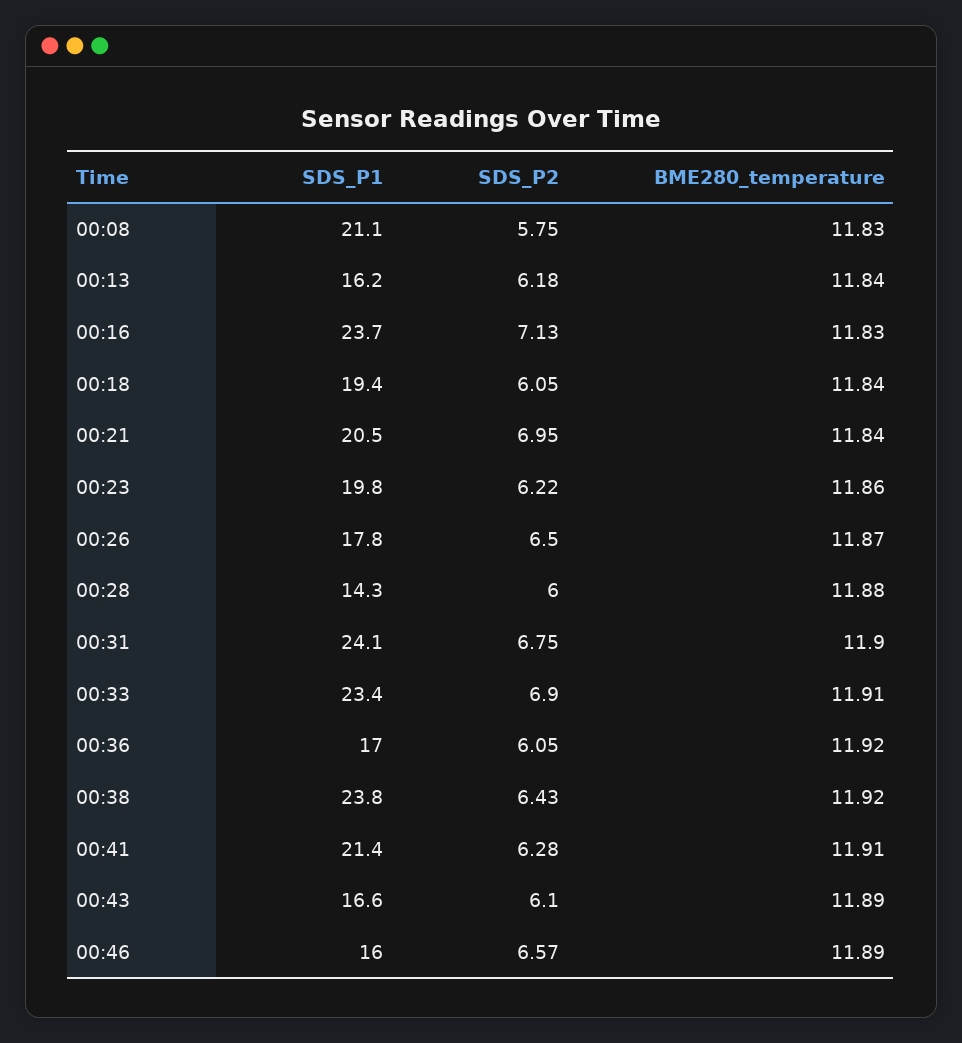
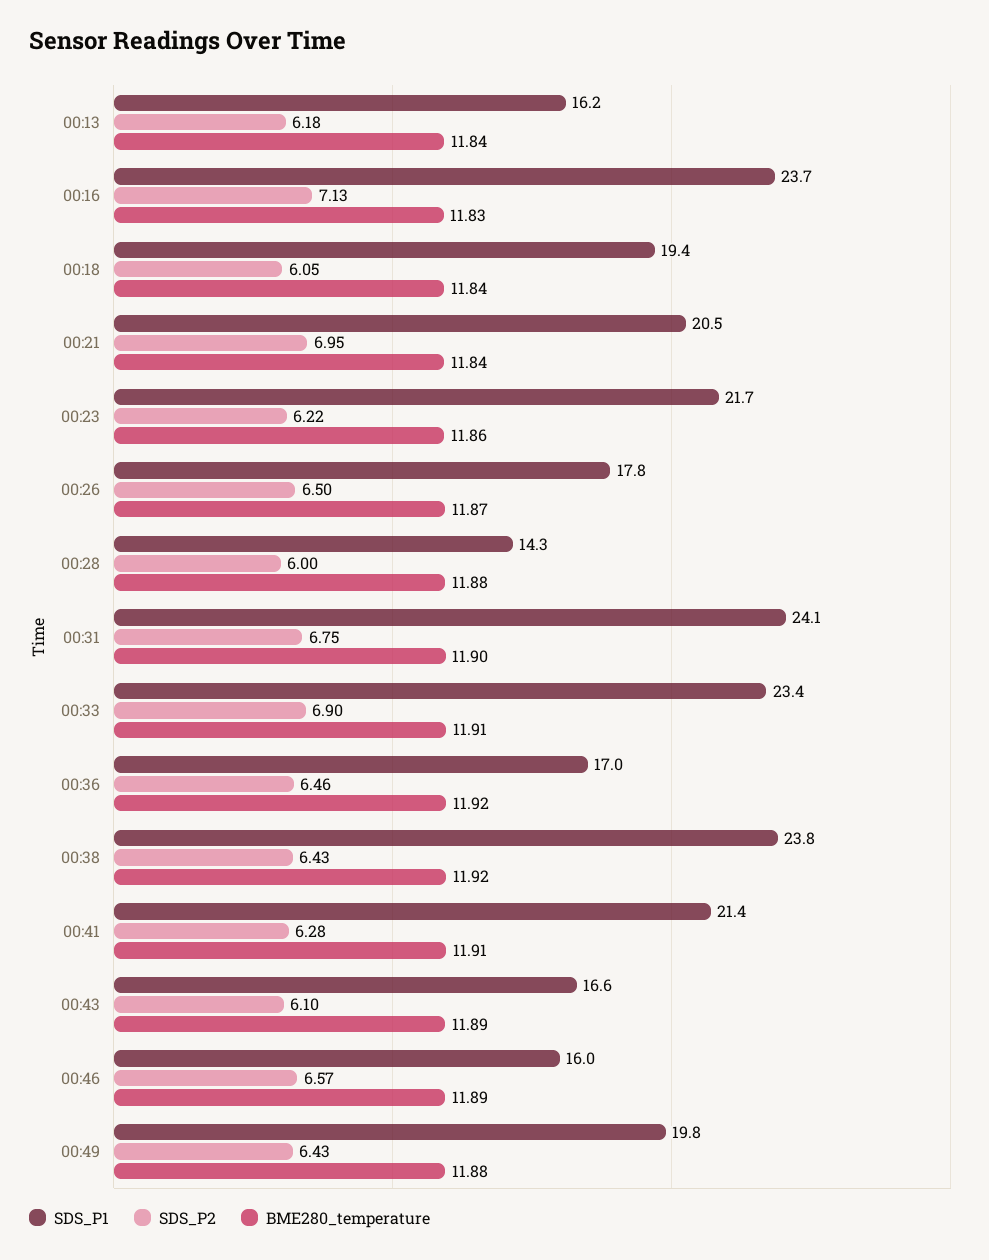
SDS_P1, 00:08: 21.1 -> none
SDS_P2, 00:08: 5.75 -> none
BME280_temperature, 00:08: 11.83 -> none
SDS_P1, 00:23: 19.8 -> 21.7
SDS_P2, 00:36: 6.05 -> 6.46
SDS_P1, 00:49: none -> 19.8
SDS_P2, 00:49: none -> 6.43
BME280_temperature, 00:49: none -> 11.88

